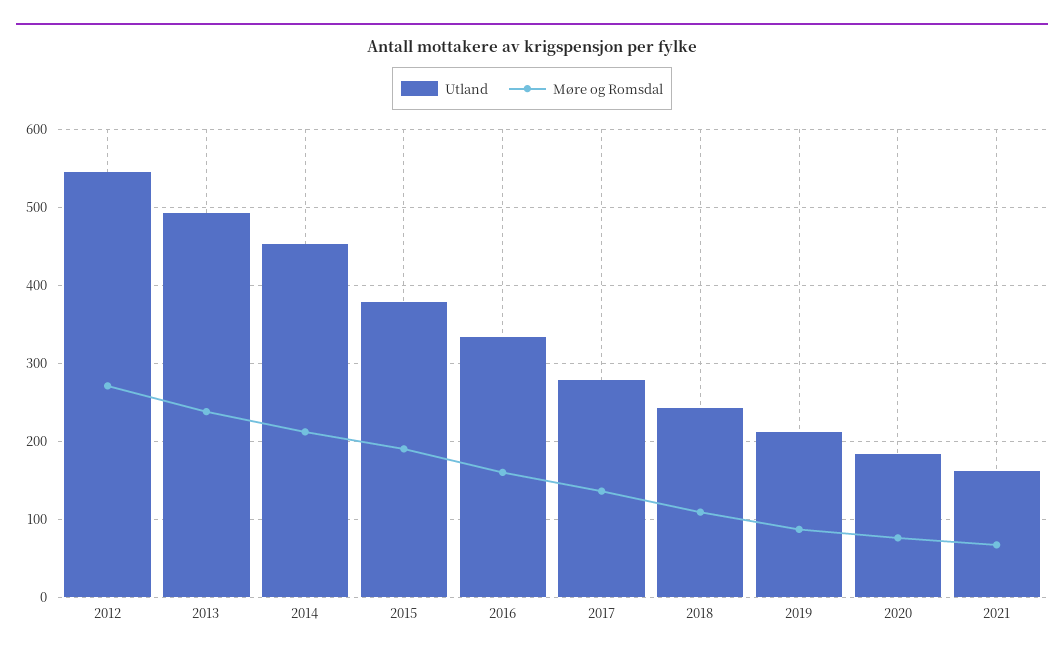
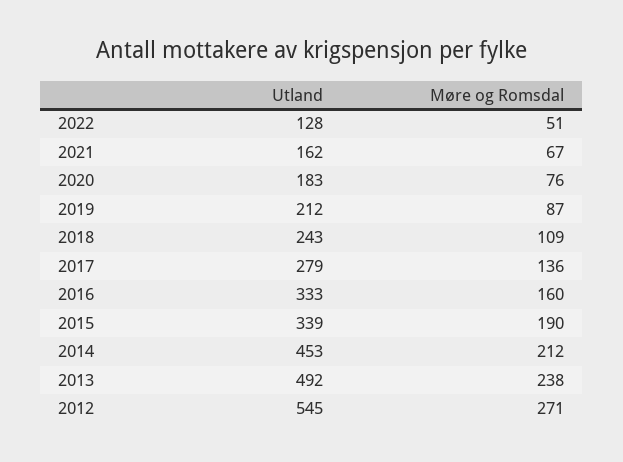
Utland, 2015: 380 -> 339
Utland, 2022: none -> 128
Møre og Romsdal, 2022: none -> 51

